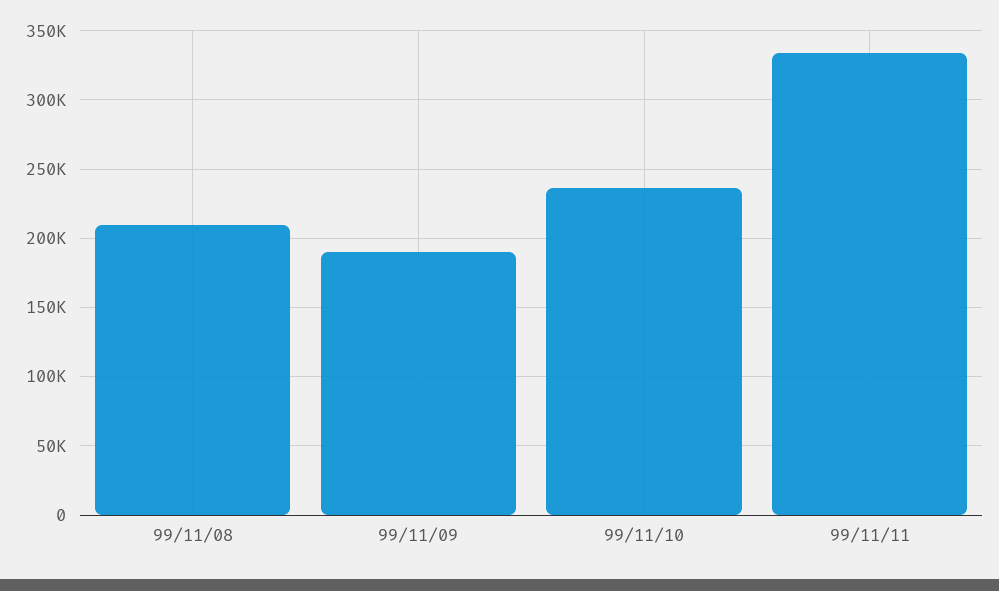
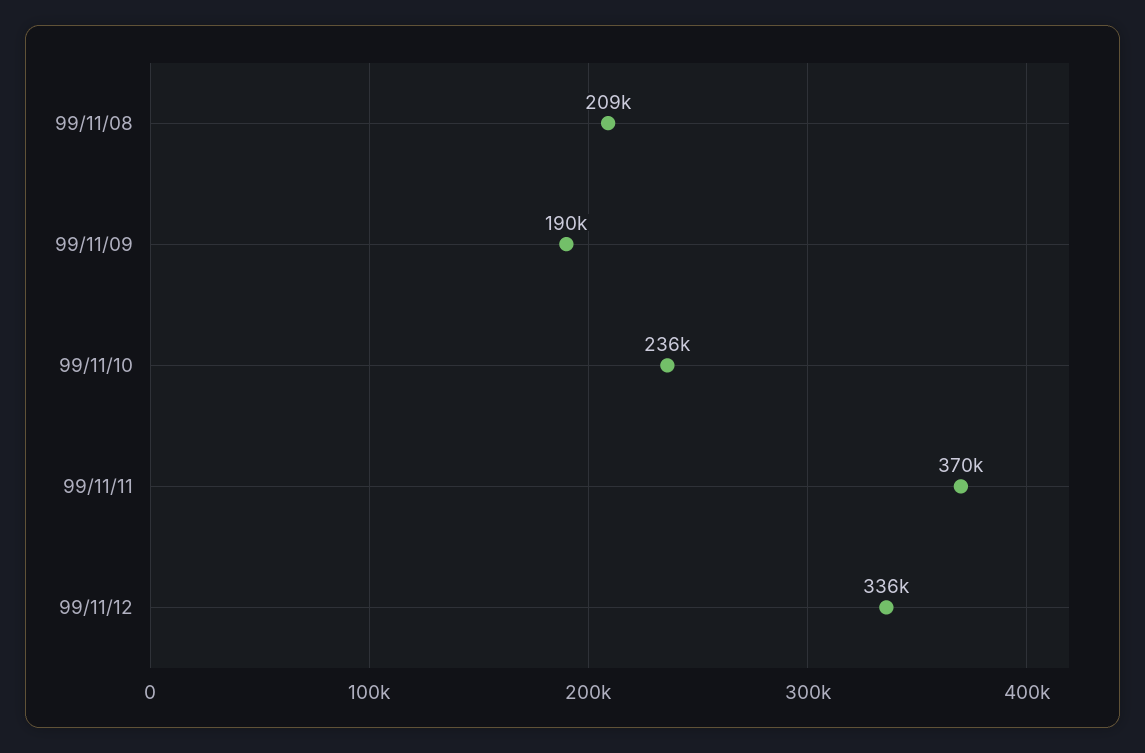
99/11/11: 335000 -> 370000
99/11/12: none -> 336000

